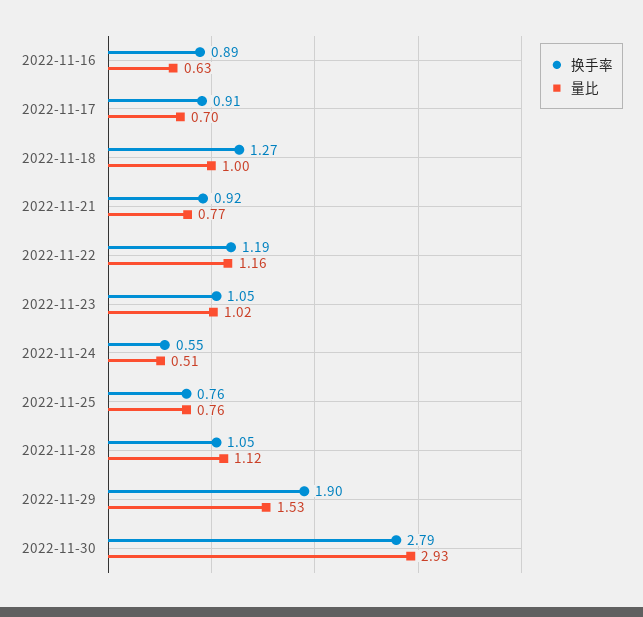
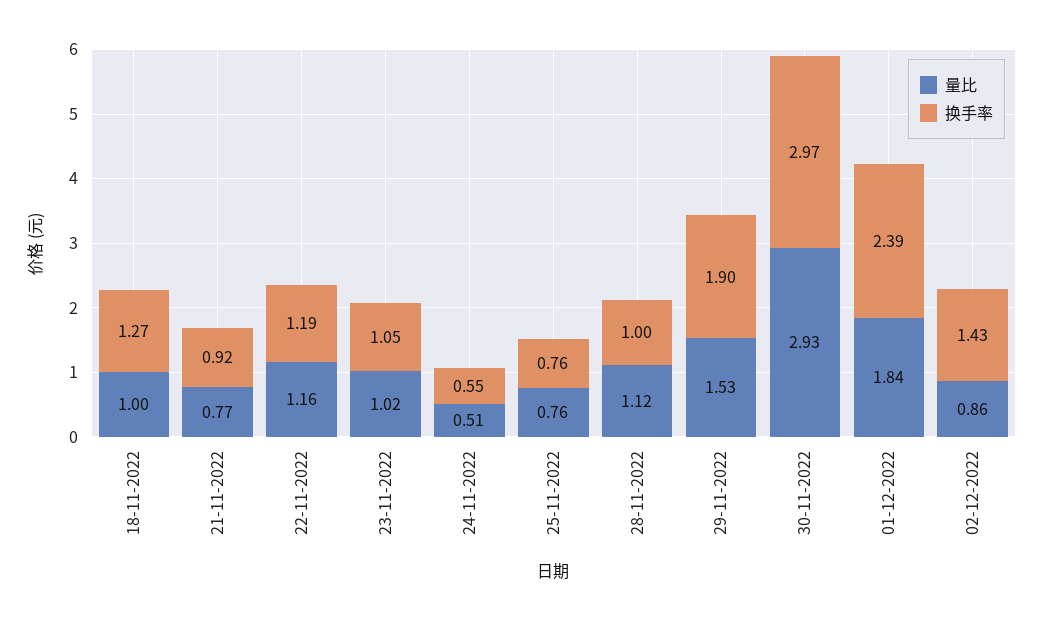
换手率, 2022-11-16: 0.89 -> none
量比, 2022-11-16: 0.63 -> none
换手率, 2022-11-17: 0.91 -> none
量比, 2022-11-17: 0.7 -> none
换手率, 2022-11-28: 1.05 -> 1
换手率, 2022-11-30: 2.79 -> 2.97
量比, 01-12-2022: none -> 1.84
换手率, 01-12-2022: none -> 2.39
量比, 02-12-2022: none -> 0.86
换手率, 02-12-2022: none -> 1.43

